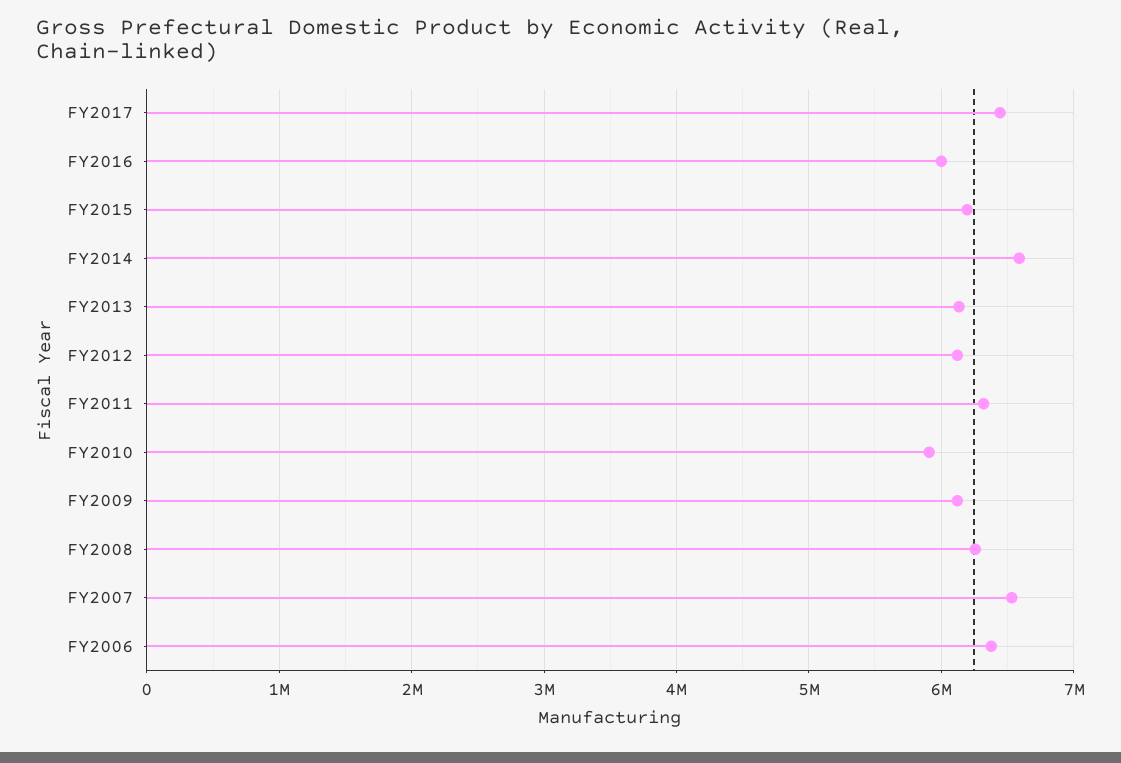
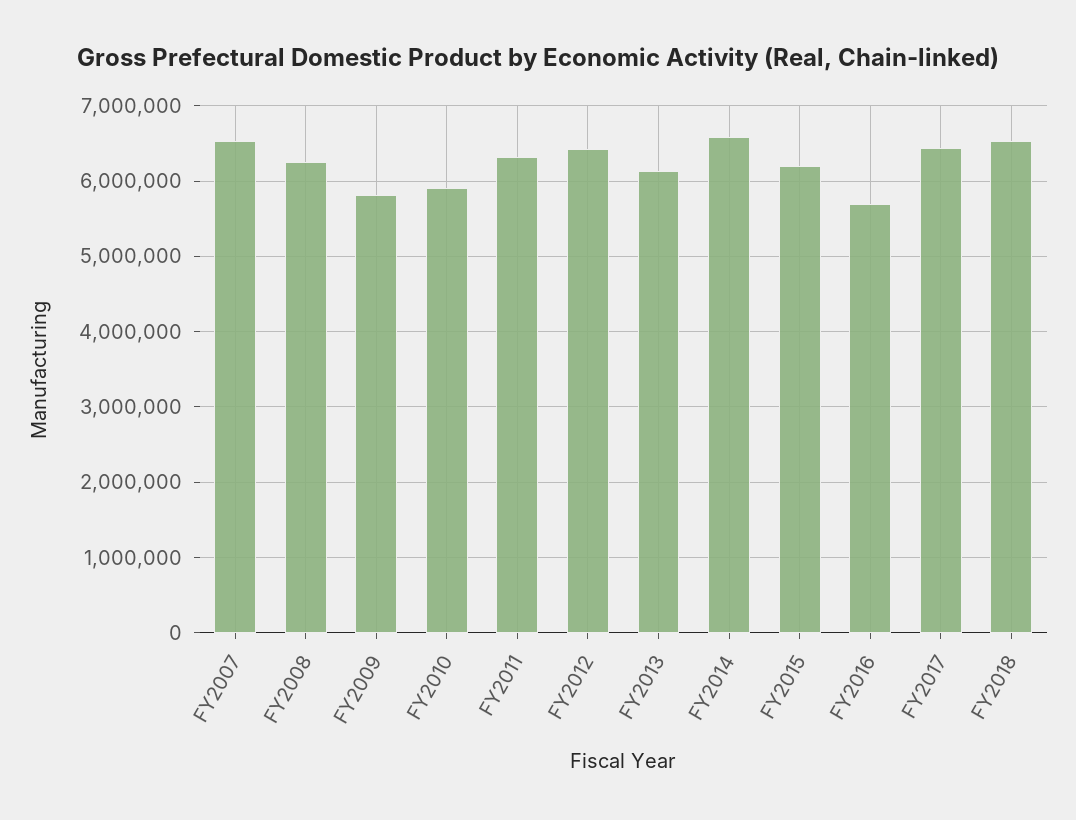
FY2016: 6000000 -> 5700000
FY2012: 6100000 -> 6400000
FY2009: 6100000 -> 5800000
FY2006: 6400000 -> none
FY2018: none -> 6500000

